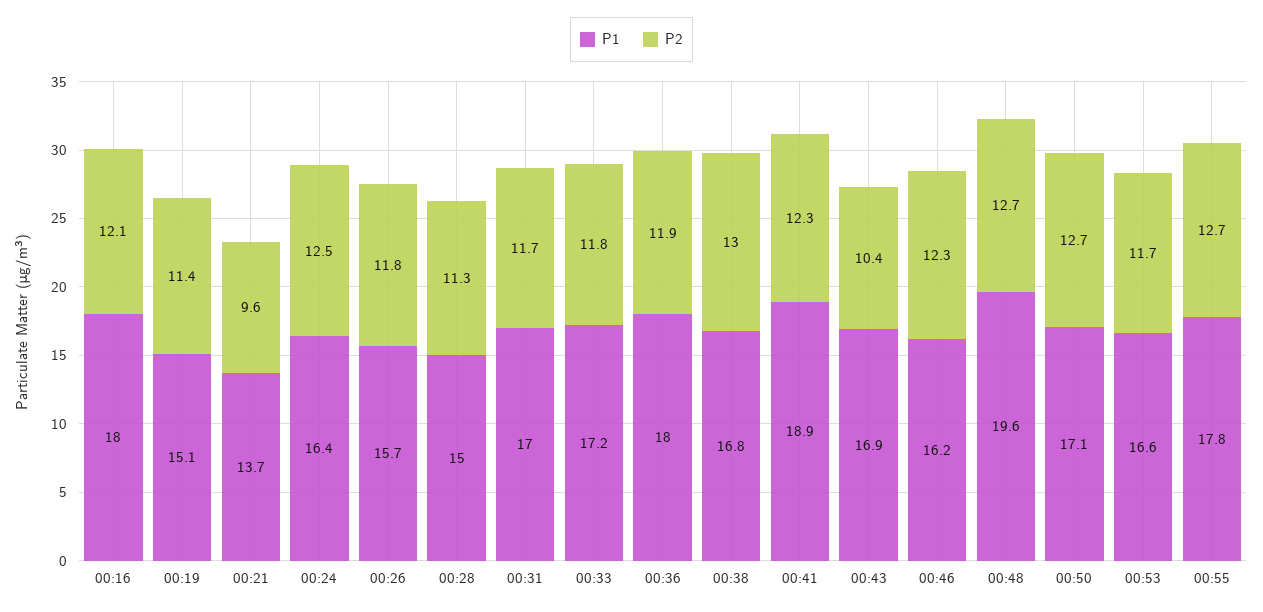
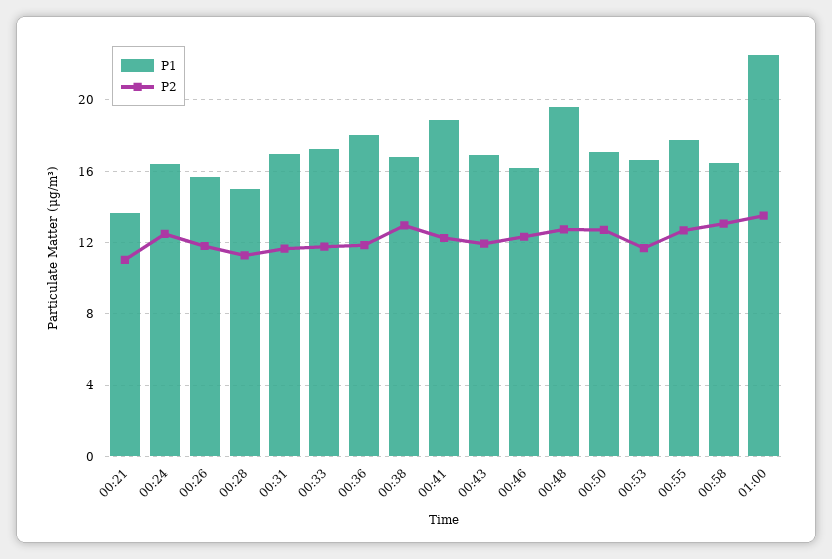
P1, 00:16: 18 -> none
P2, 00:16: 12.1 -> none
P1, 00:19: 15.1 -> none
P2, 00:19: 11.4 -> none
P2, 00:21: 9.6 -> 11
P2, 00:43: 10.4 -> 12
P1, 00:58: none -> 16.5
P2, 00:58: none -> 13
P1, 01:00: none -> 22.5
P2, 01:00: none -> 13.5

